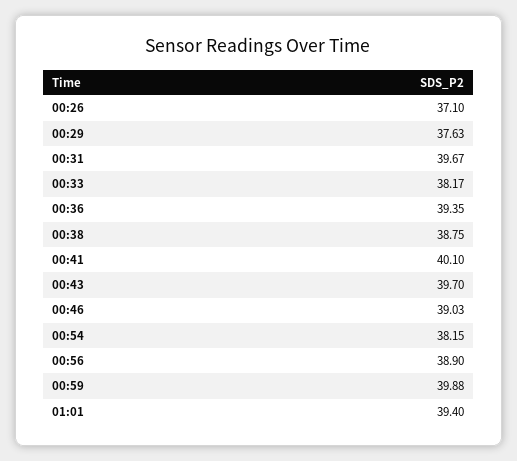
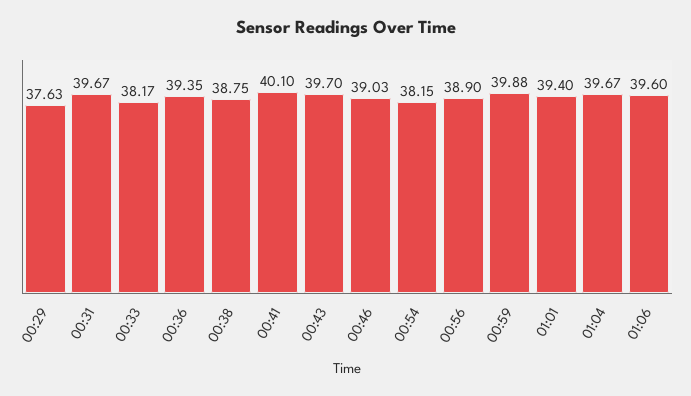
00:26: 37.1 -> none
01:04: none -> 39.67
01:06: none -> 39.6

